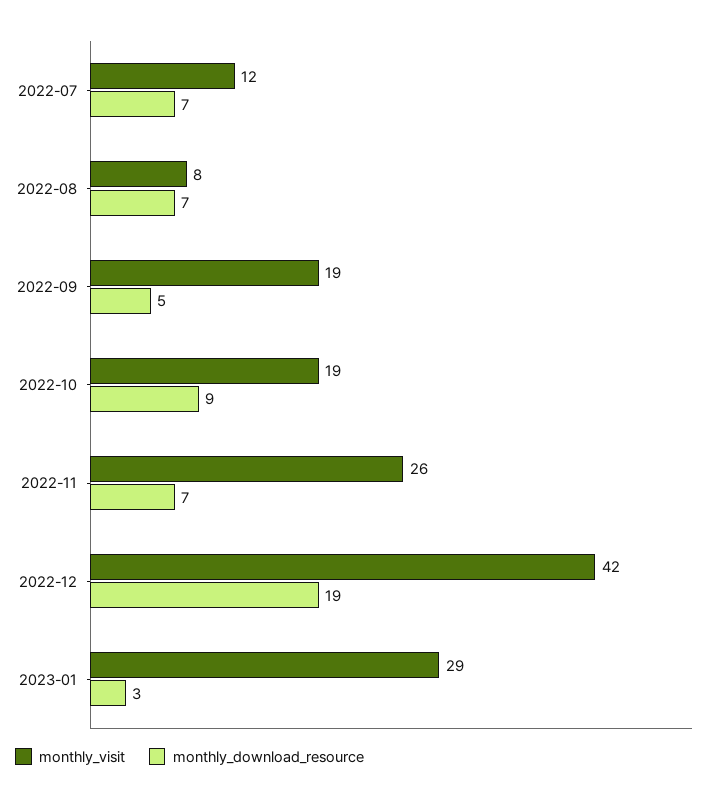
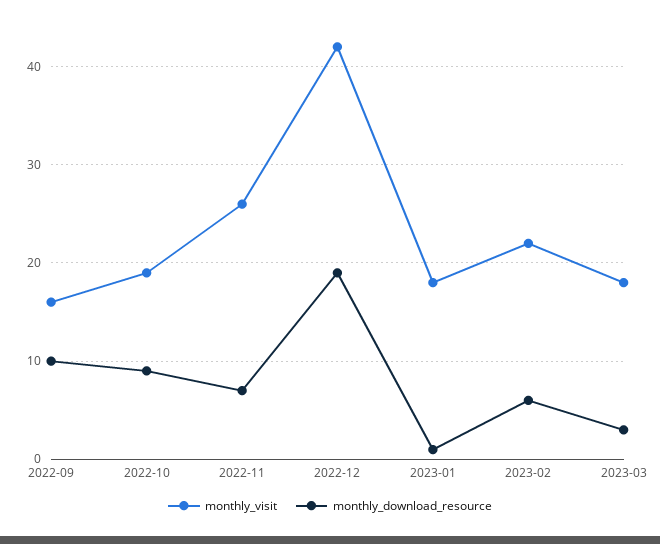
monthly_visit, 2022-07: 12 -> none
monthly_download_resource, 2022-07: 7 -> none
monthly_visit, 2022-08: 8 -> none
monthly_download_resource, 2022-08: 7 -> none
monthly_visit, 2022-09: 19 -> 16
monthly_download_resource, 2022-09: 5 -> 10
monthly_visit, 2023-01: 29 -> 18
monthly_download_resource, 2023-01: 3 -> 1
monthly_visit, 2023-02: none -> 22
monthly_download_resource, 2023-02: none -> 6
monthly_visit, 2023-03: none -> 18
monthly_download_resource, 2023-03: none -> 3

